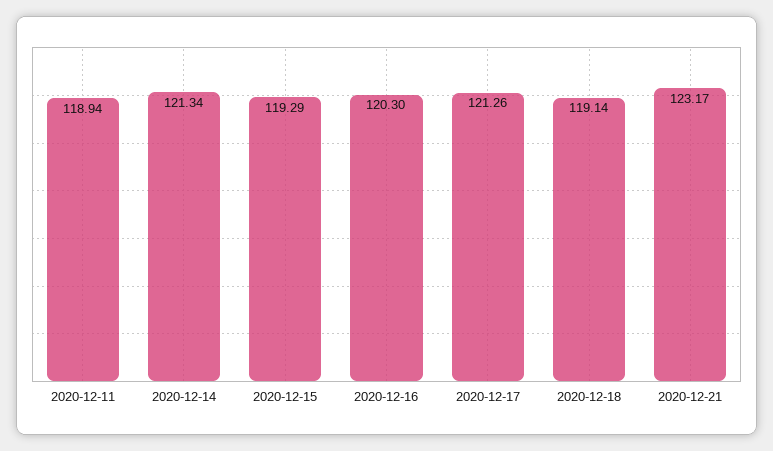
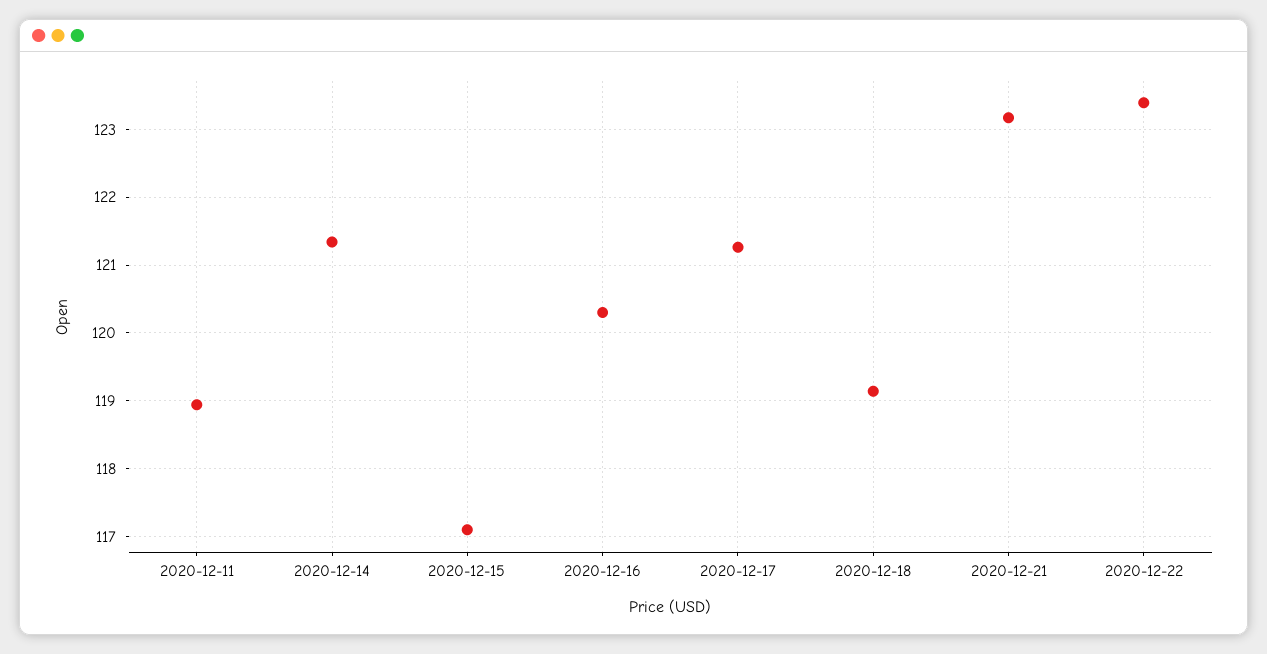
2020-12-15: 119.29 -> 117.1
2020-12-22: none -> 123.4

